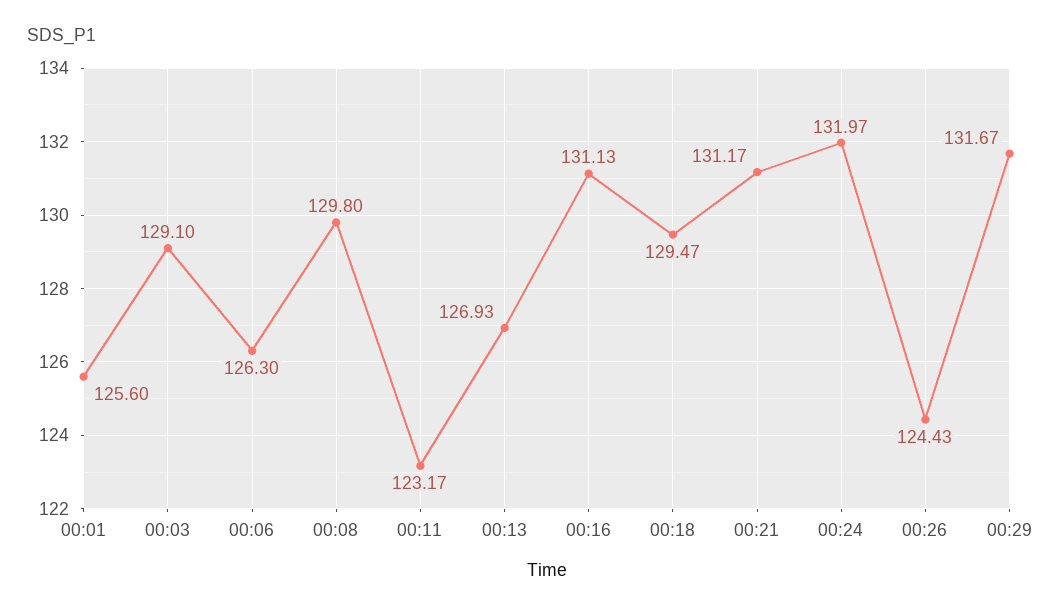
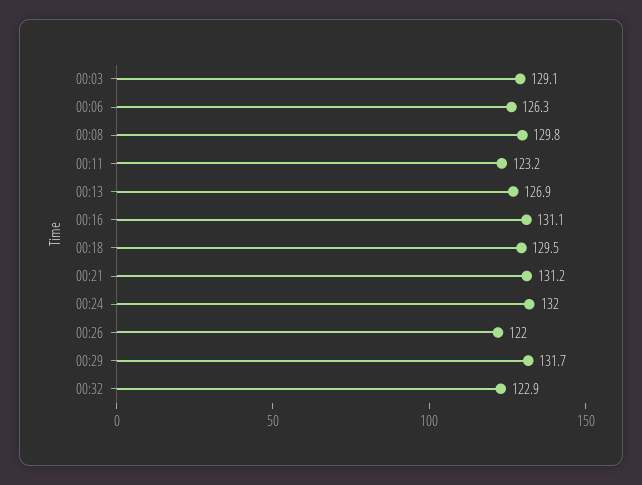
00:01: 125.6 -> none
00:26: 124.43 -> 122
00:32: none -> 122.9

